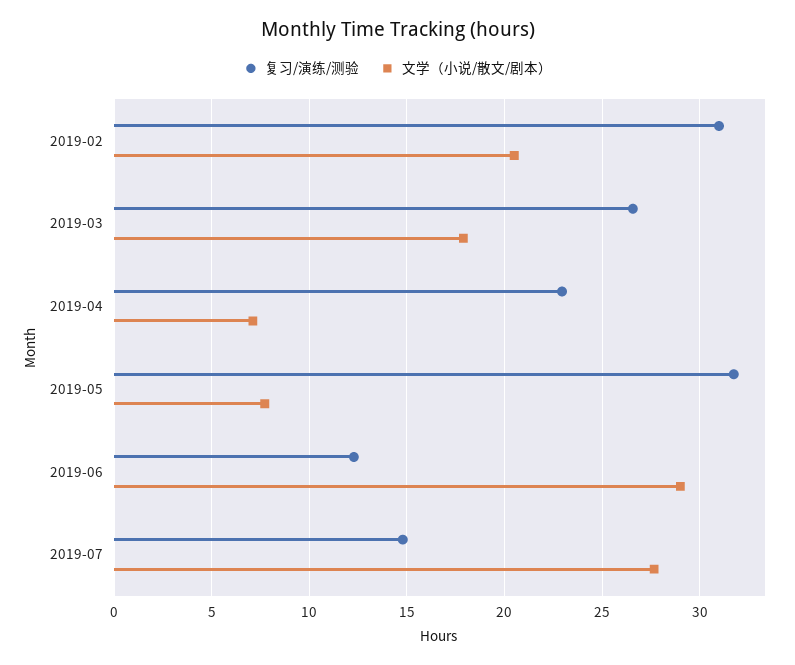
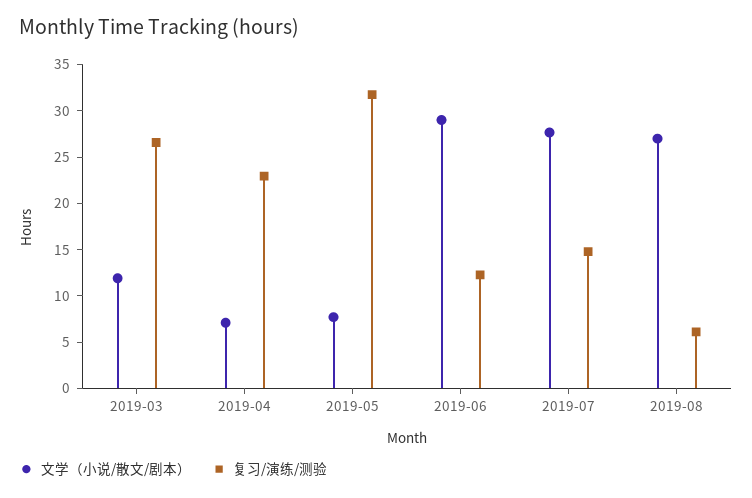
复习/演练/测验, 2019-02: 31 -> none
文学（小说/散文/剧本）, 2019-02: 20.5 -> none
文学（小说/散文/剧本）, 2019-03: 18 -> 12
文学（小说/散文/剧本）, 2019-08: none -> 27
复习/演练/测验, 2019-08: none -> 6

